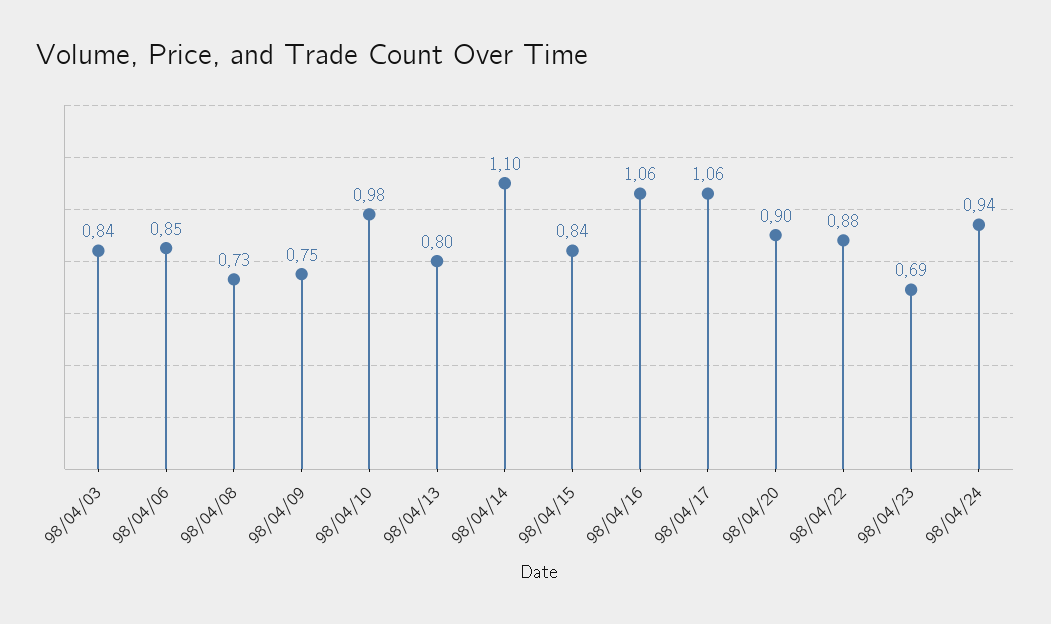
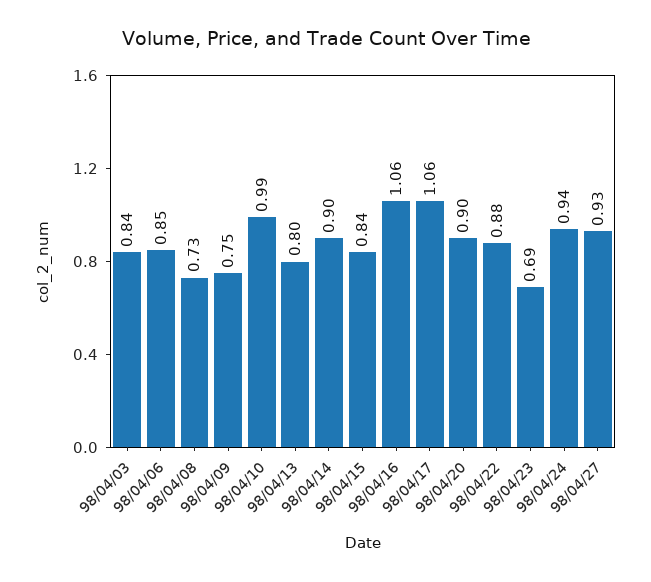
98/04/10: 0.98 -> 0.99
98/04/14: 1.1 -> 0.9
98/04/27: none -> 0.93

